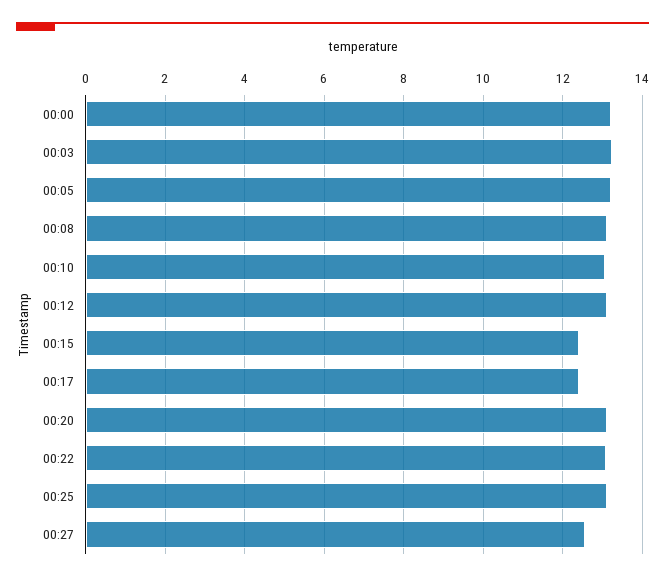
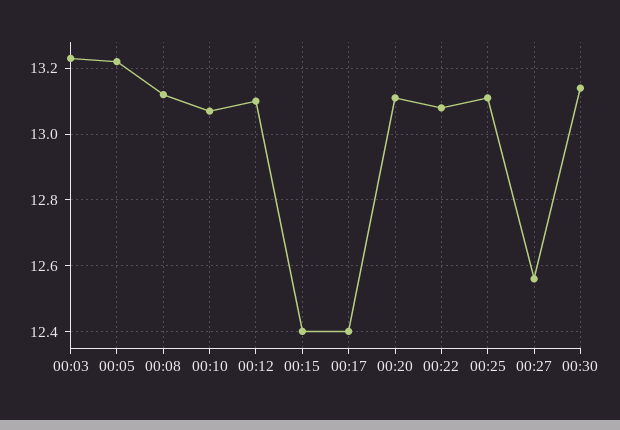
00:00: 13.2 -> none
00:30: none -> 13.15

